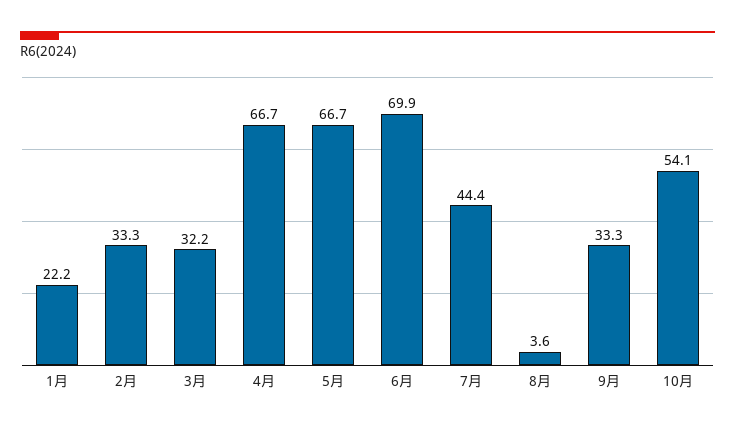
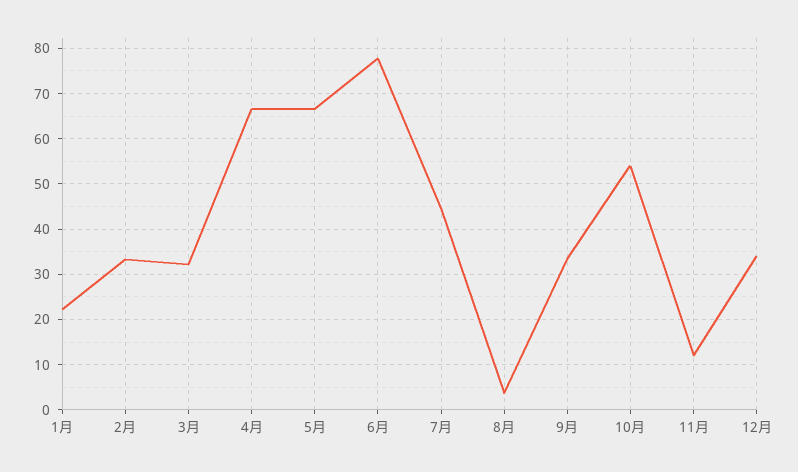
6月: 69.9 -> 78
11月: none -> 12
12月: none -> 34

